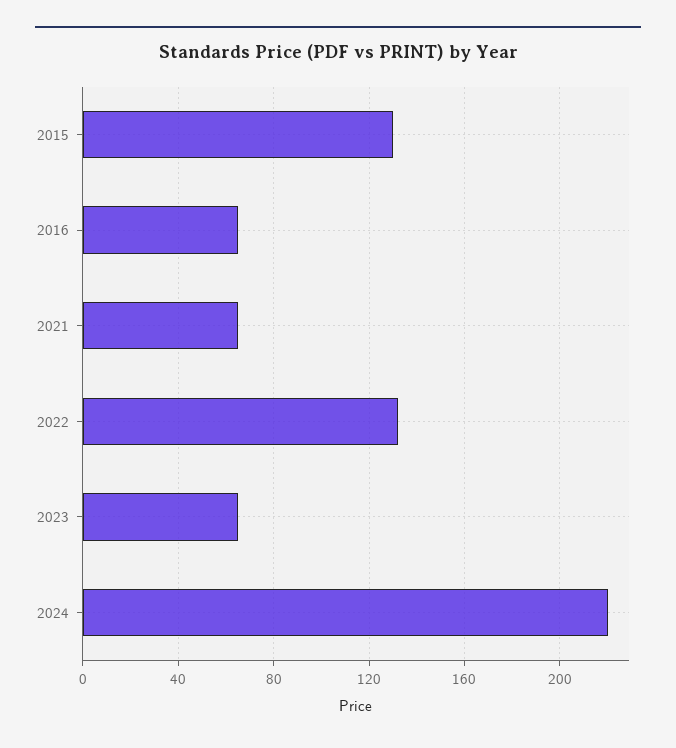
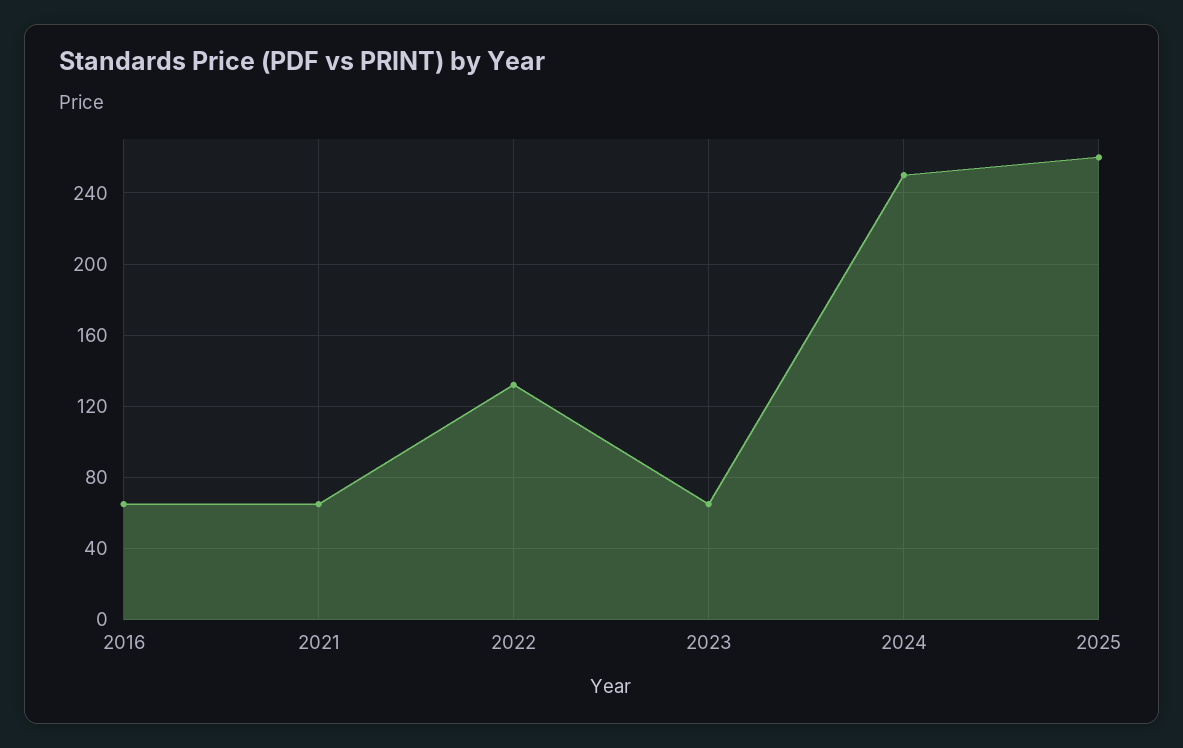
2015: 130 -> none
2024: 220 -> 250
2025: none -> 260

